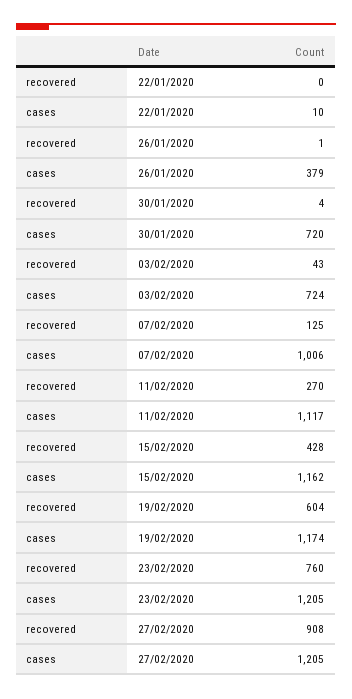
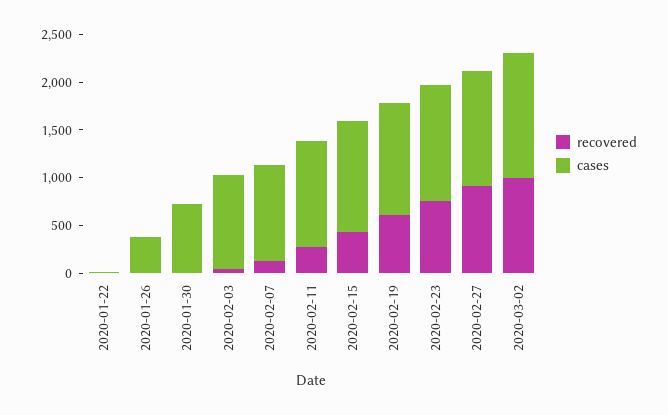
cases, 03/02/2020: 724 -> 1000
recovered, 2020-03-02: none -> 1000
cases, 2020-03-02: none -> 1300

